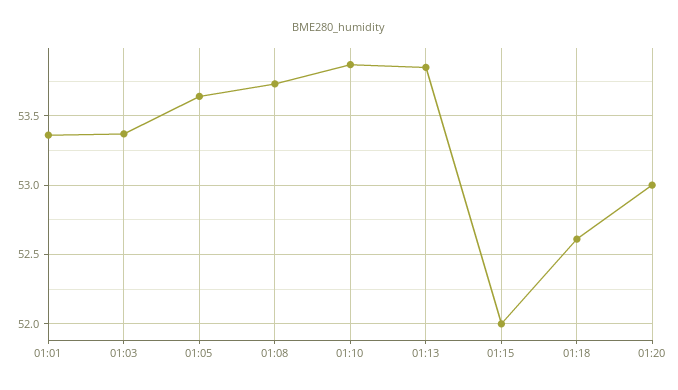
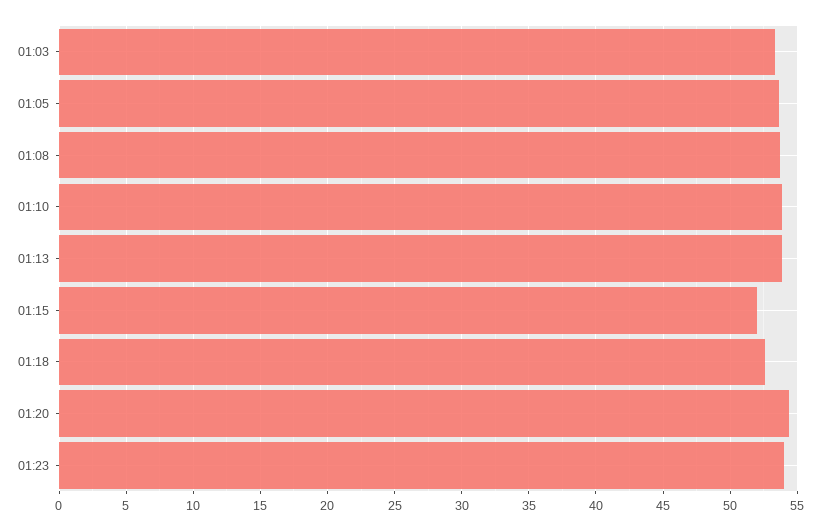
01:01: 53.35 -> none
01:20: 53 -> 54.5
01:23: none -> 54

